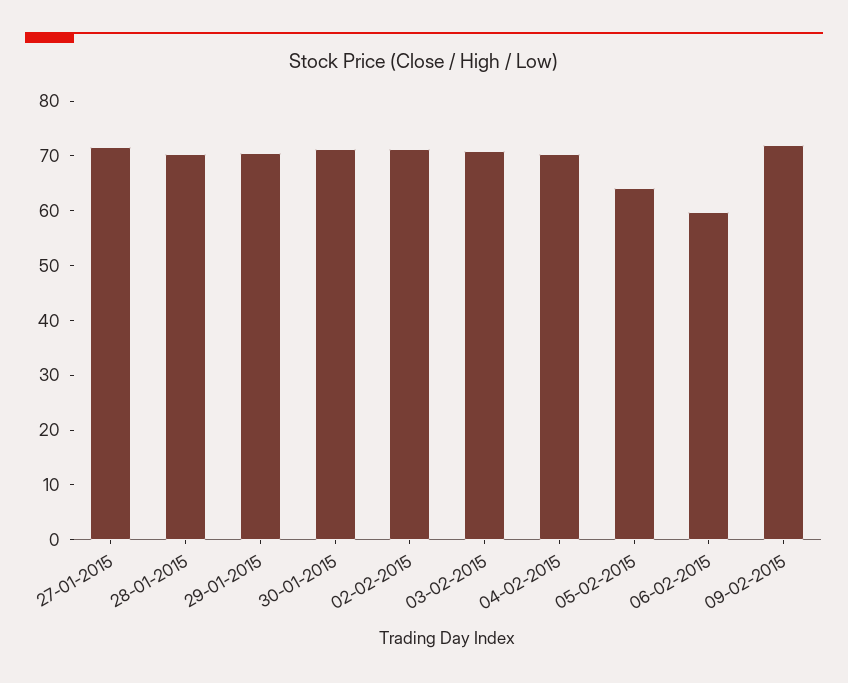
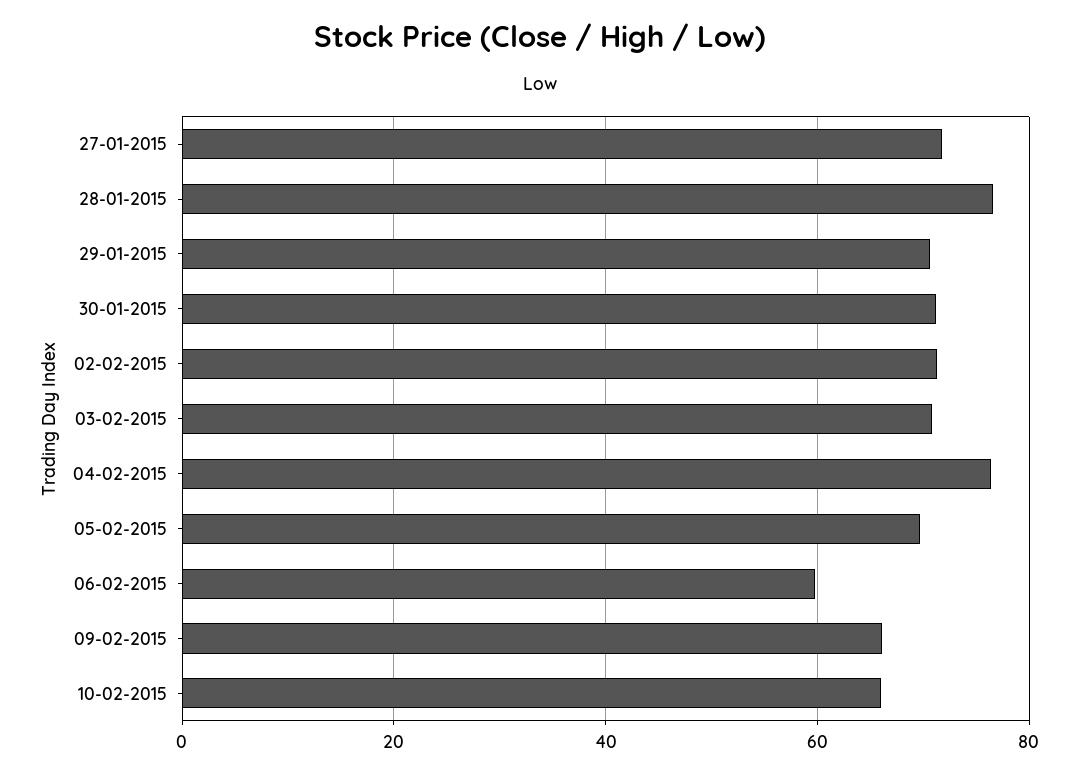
28-01-2015: 70 -> 76
04-02-2015: 70 -> 76
05-02-2015: 64 -> 70
09-02-2015: 72 -> 66
10-02-2015: none -> 66

